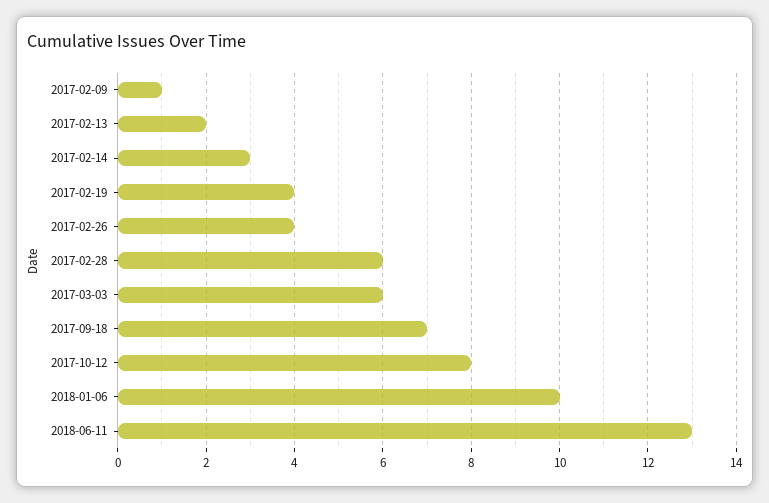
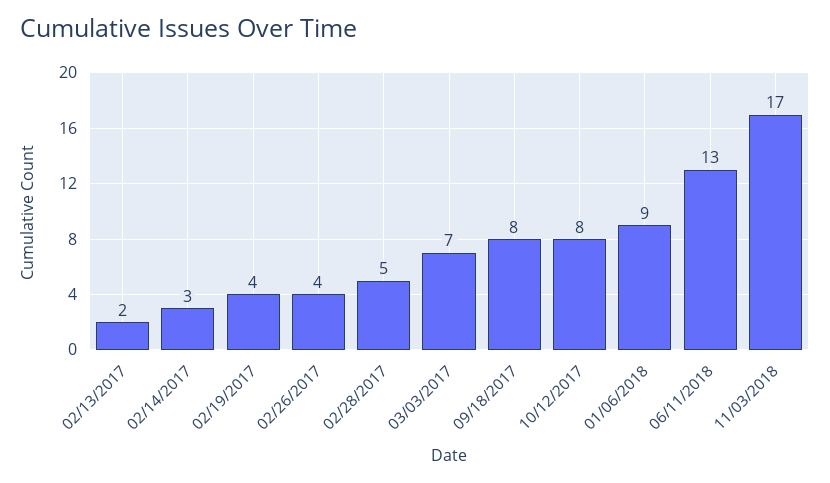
2017-02-09: 1 -> none
2017-02-28: 6 -> 5
2017-03-03: 6 -> 7
2017-09-18: 7 -> 8
2018-01-06: 10 -> 9
11/03/2018: none -> 17

